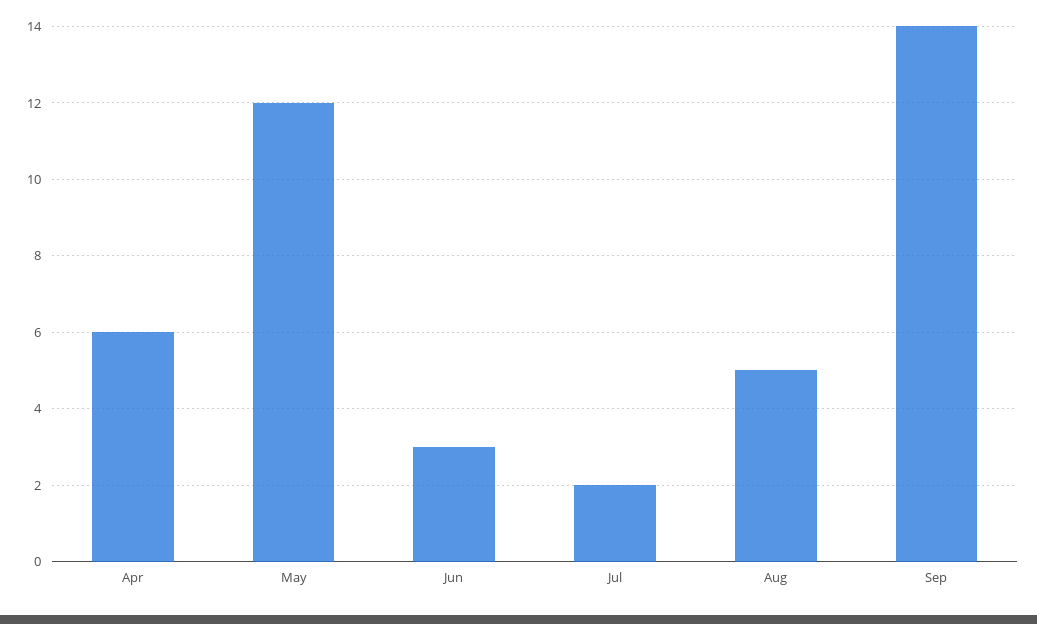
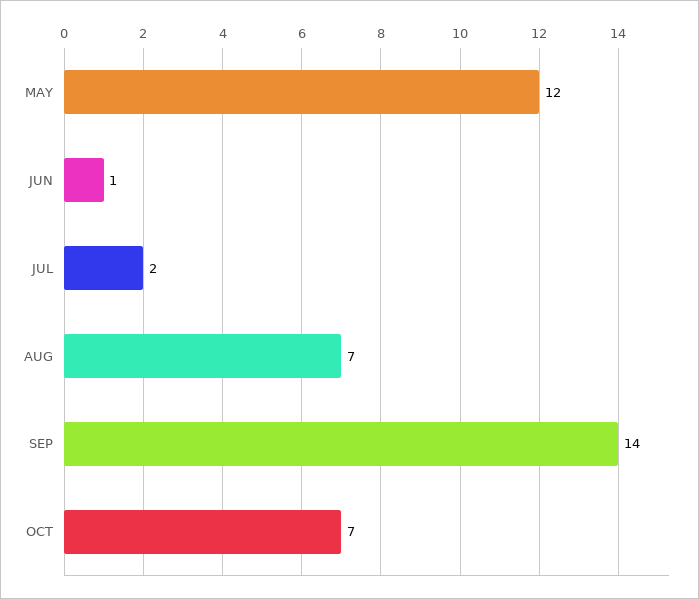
Apr: 6 -> none
Jun: 3 -> 1
Aug: 5 -> 7
OCT: none -> 7

